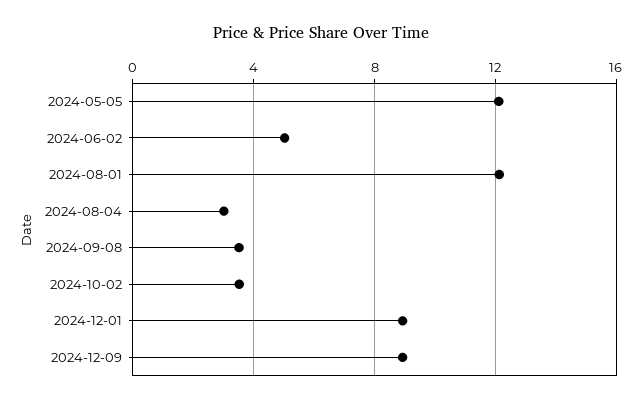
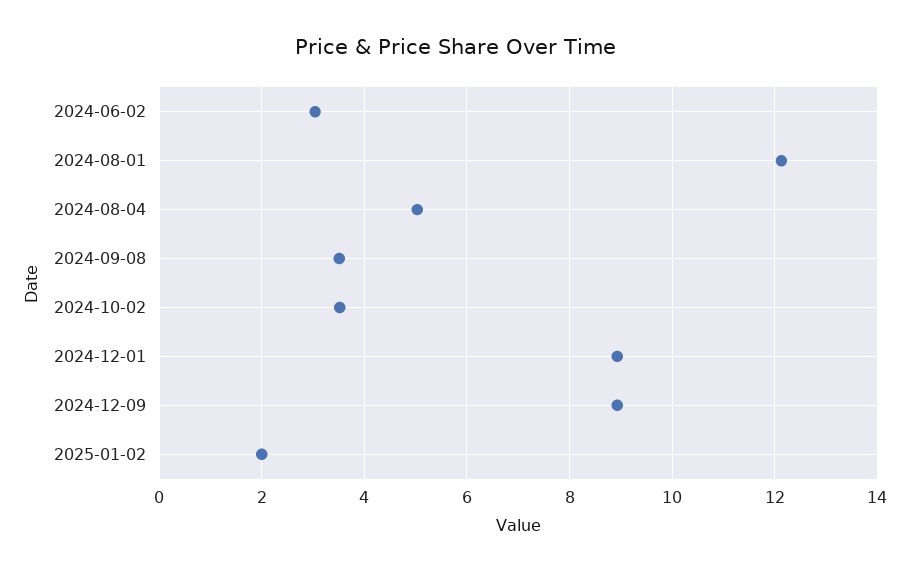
2024-05-05: 12 -> none
2024-06-02: 5 -> 3
2024-08-04: 3 -> 5
2025-01-02: none -> 2

